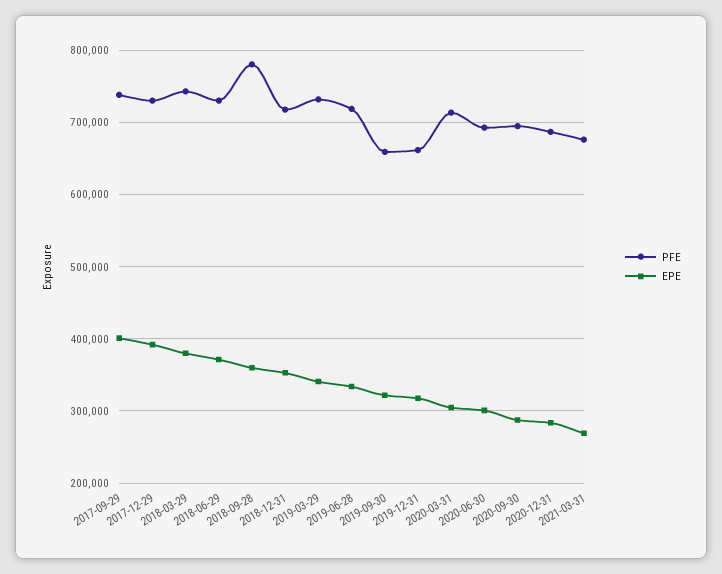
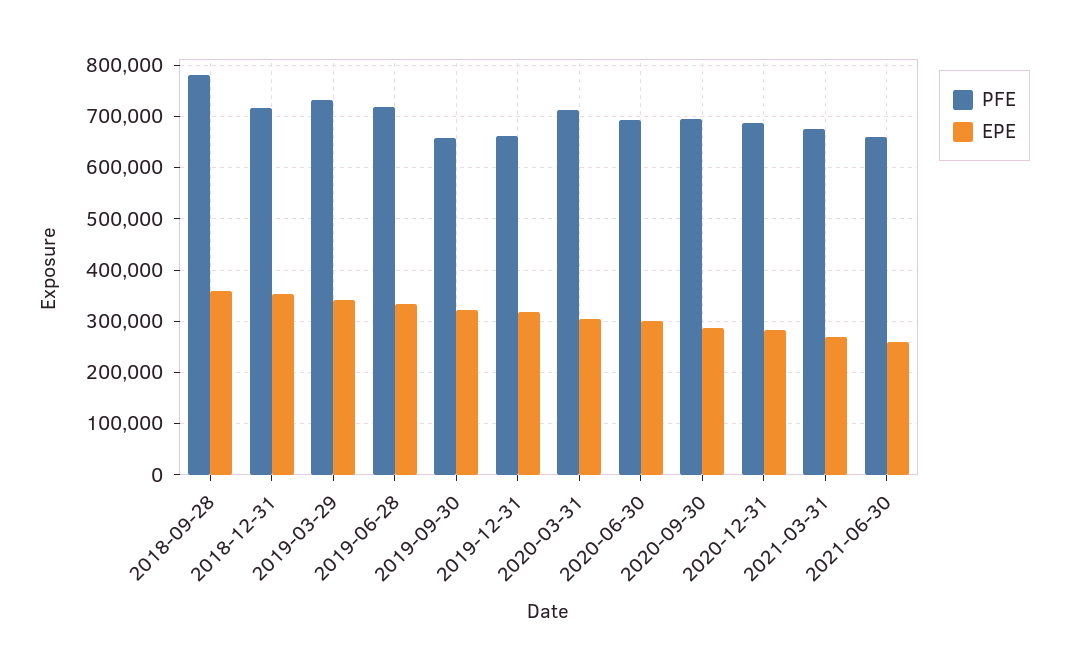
PFE, 2017-09-29: 740000 -> none
EPE, 2017-09-29: 400000 -> none
PFE, 2017-12-29: 730000 -> none
EPE, 2017-12-29: 390000 -> none
PFE, 2018-03-29: 740000 -> none
EPE, 2018-03-29: 380000 -> none
PFE, 2018-06-29: 730000 -> none
EPE, 2018-06-29: 370000 -> none
PFE, 2021-06-30: none -> 660000
EPE, 2021-06-30: none -> 260000

